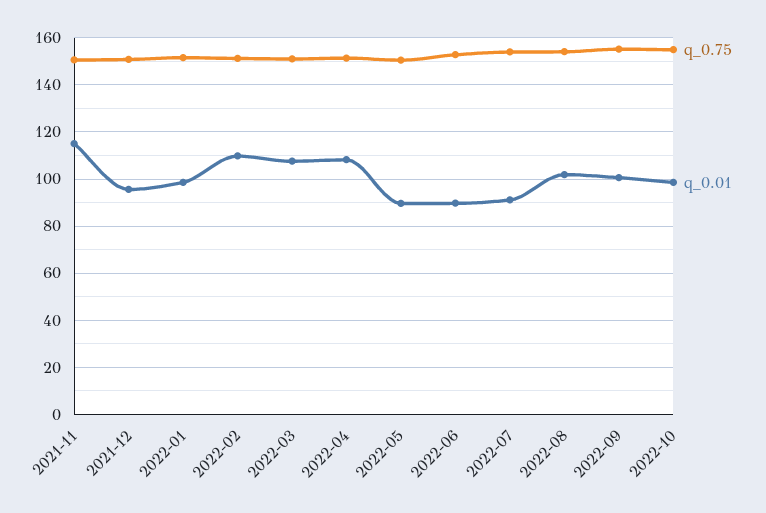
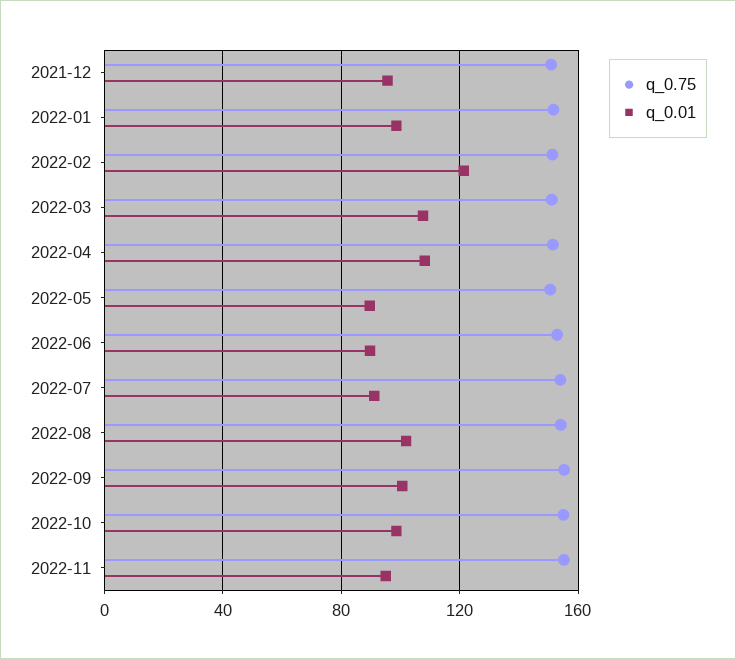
q_0.75, 2021-11: 150 -> none
q_0.01, 2021-11: 115 -> none
q_0.01, 2022-02: 110 -> 120
q_0.75, 2022-11: none -> 155
q_0.01, 2022-11: none -> 95

